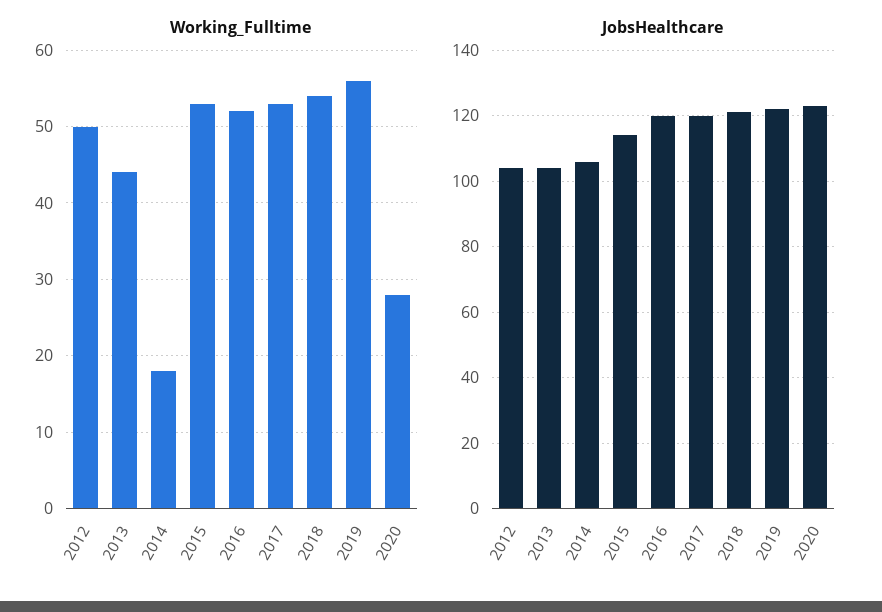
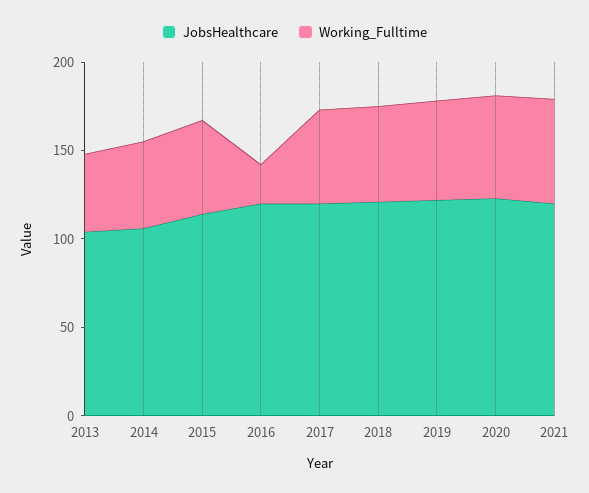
Working_Fulltime, 2012: 50 -> none
Working_Fulltime, 2014: 18 -> 50
Working_Fulltime, 2016: 52 -> 20
Working_Fulltime, 2020: 28 -> 60
JobsHealthcare, 2012: 105 -> none
JobsHealthcare, 2021: none -> 120
Working_Fulltime, 2021: none -> 60

